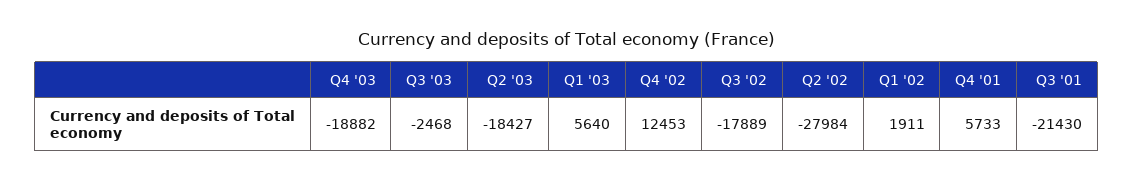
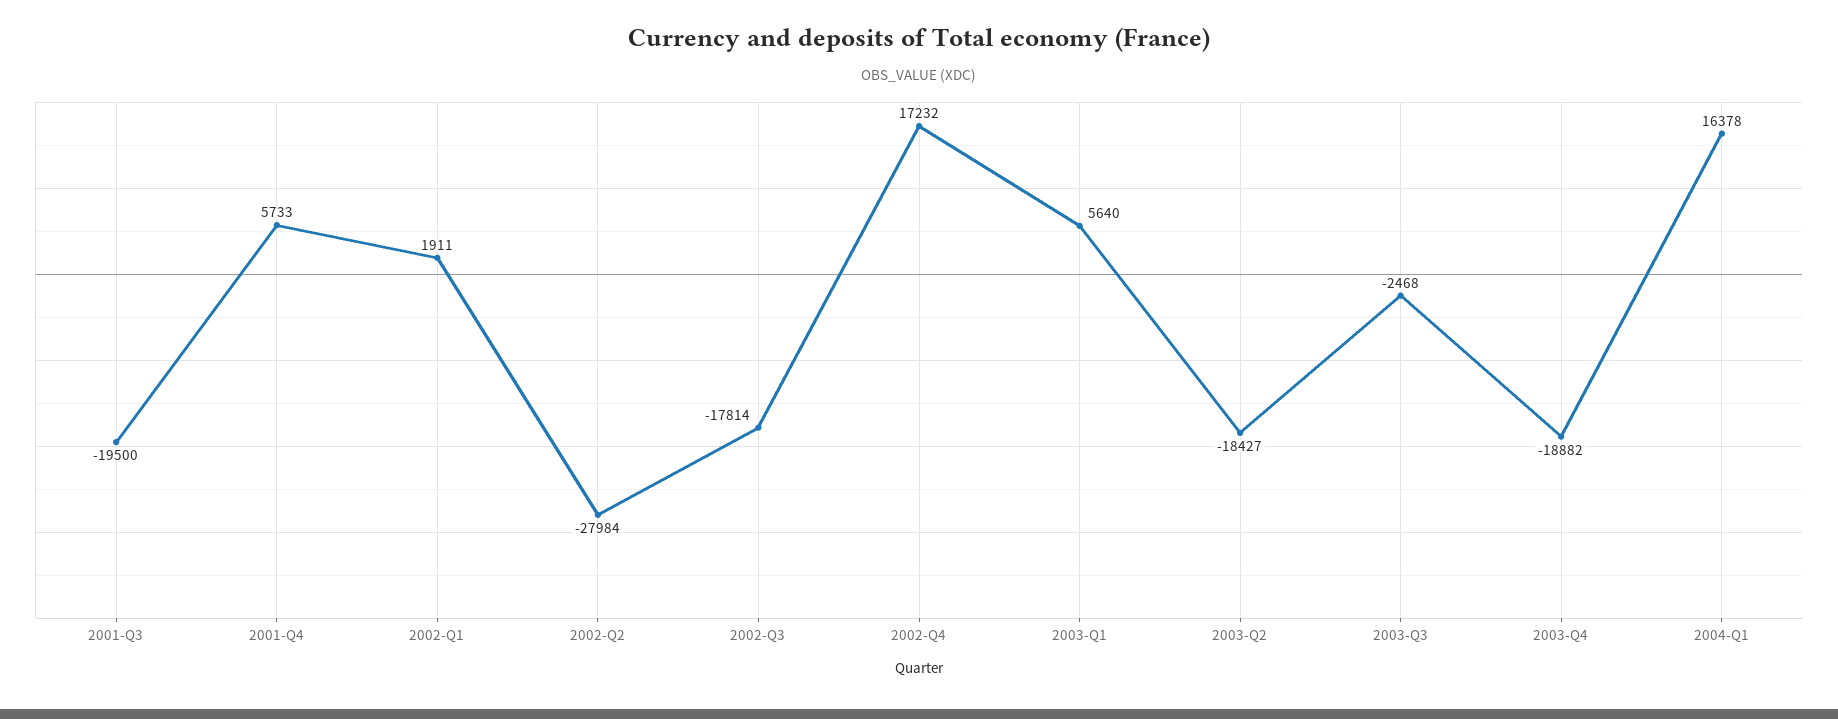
Q4 '02: 12453 -> 17232
Q3 '02: -17889 -> -17814
Q3 '01: -21430 -> -19500
2004-Q1: none -> 16378

